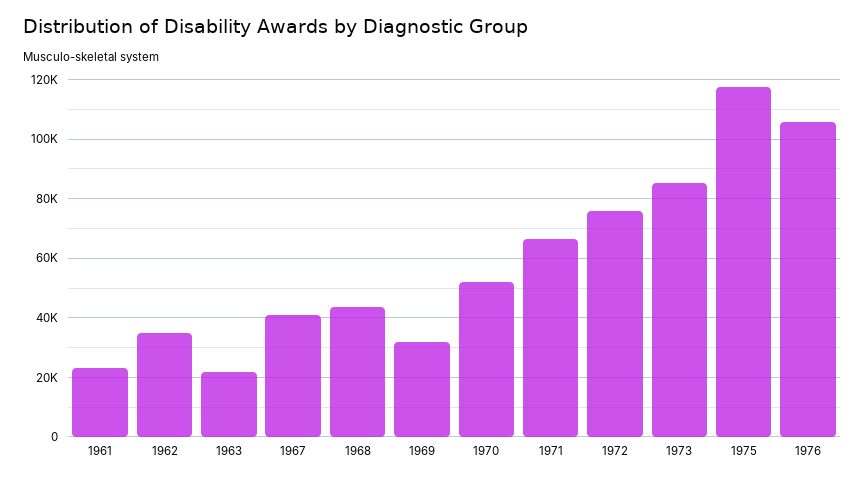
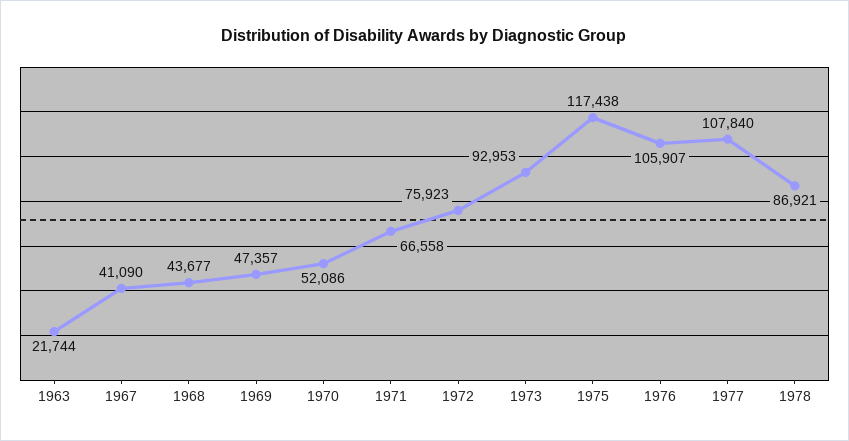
1961: 22500 -> none
1962: 35000 -> none
1969: 32500 -> 47357
1973: 85000 -> 92953
1977: none -> 107840
1978: none -> 86921

